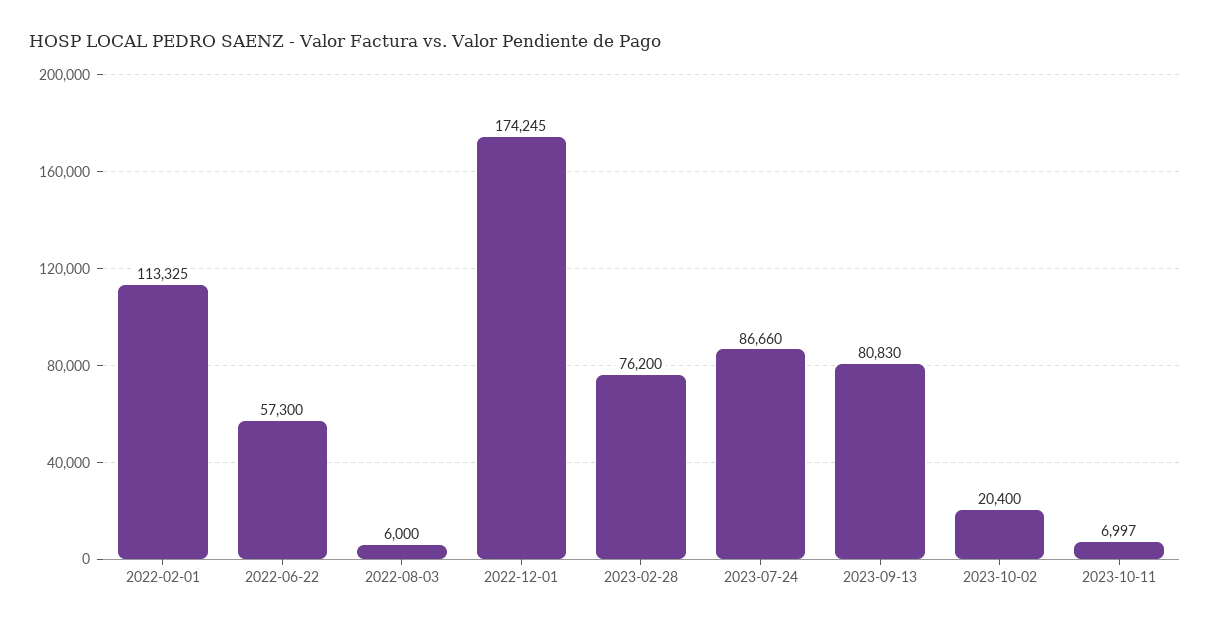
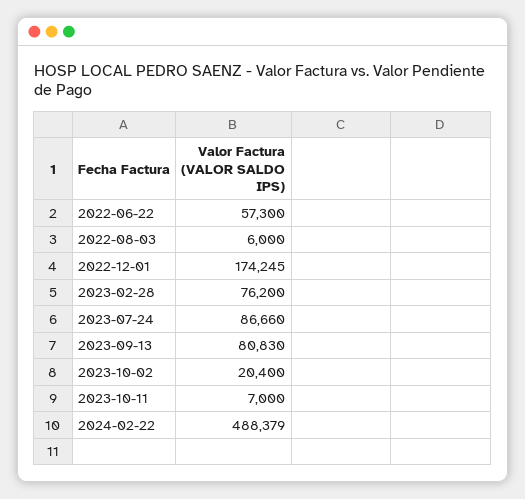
2022-02-01: 113325 -> none
2023-10-11: 6997 -> 7000
2024-02-22: none -> 488379

